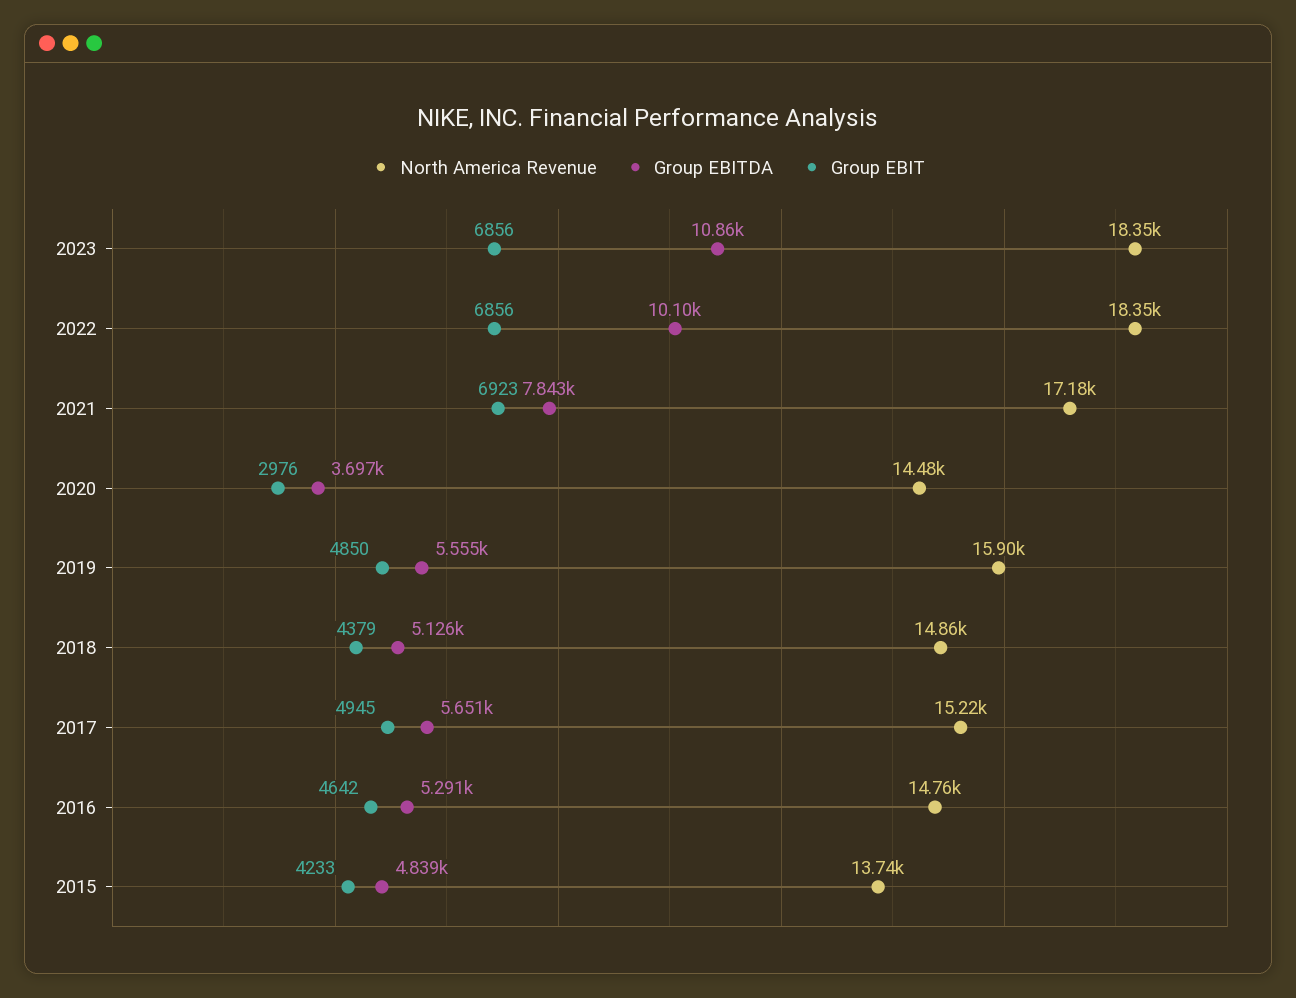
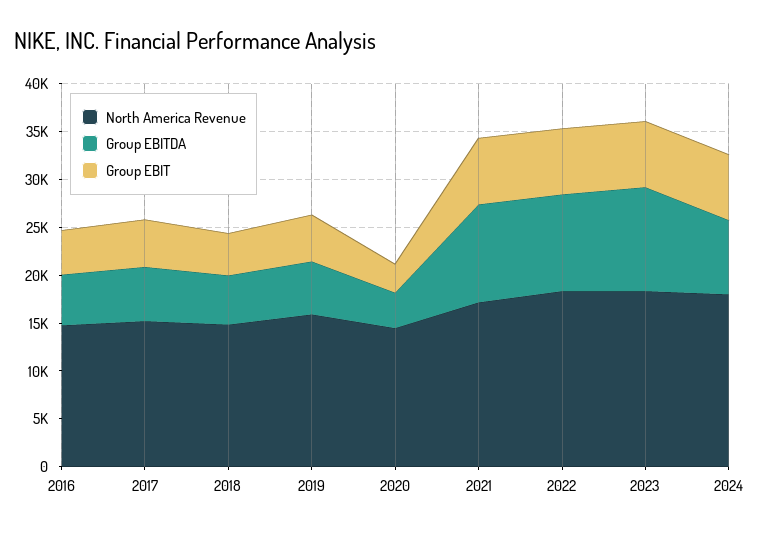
Group EBITDA, 2021: 7843 -> 10000
North America Revenue, 2015: 13740 -> none
Group EBITDA, 2015: 4839 -> none
Group EBIT, 2015: 4233 -> none
North America Revenue, 2024: none -> 18000
Group EBITDA, 2024: none -> 8000
Group EBIT, 2024: none -> 7000

